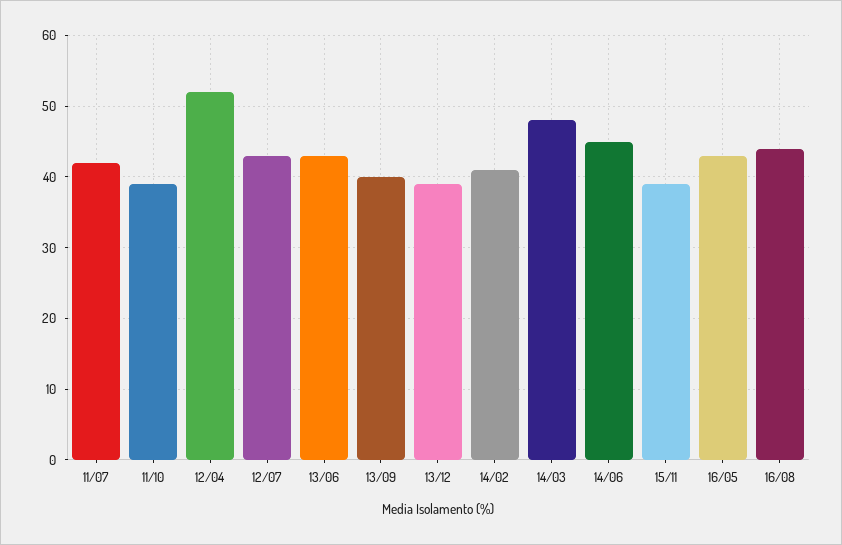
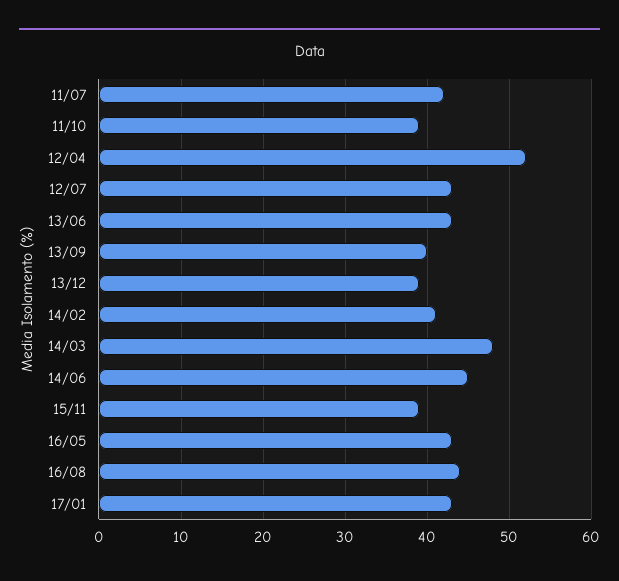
17/01: none -> 43

